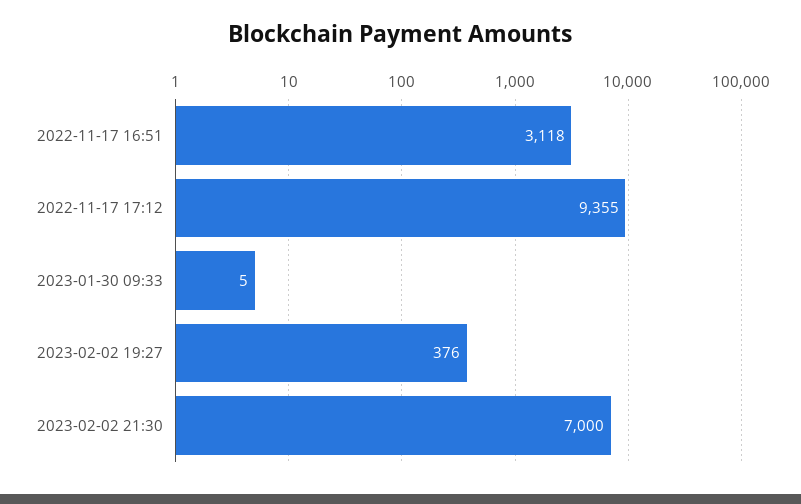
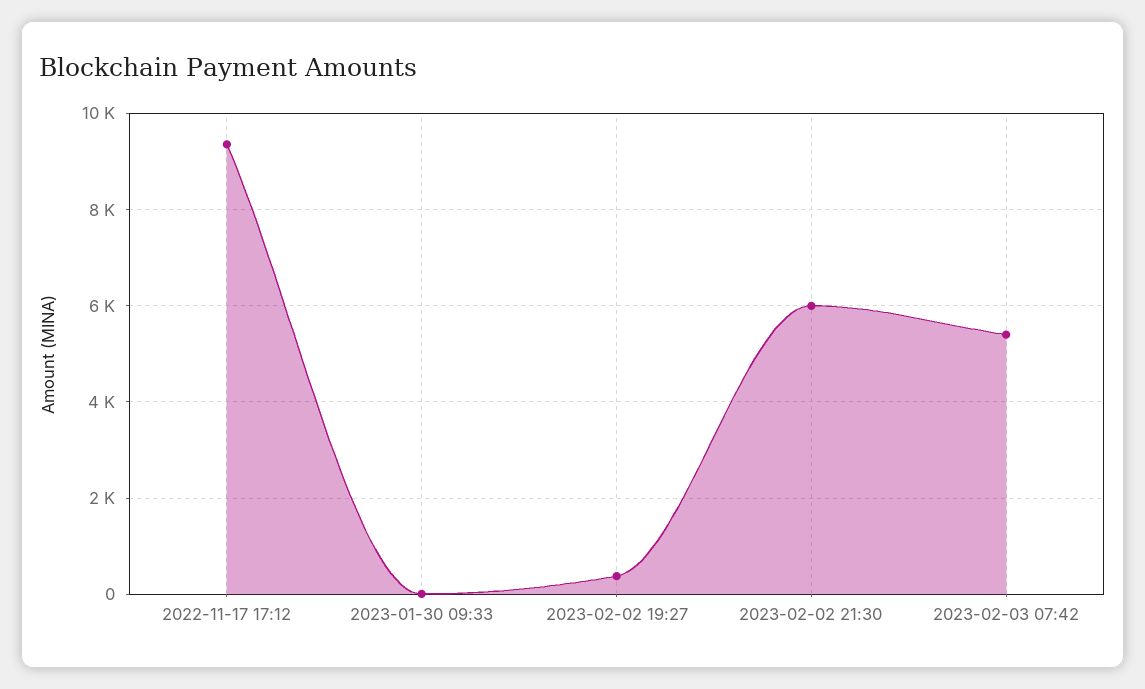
2022-11-17 16:51: 3118 -> none
2023-02-02 21:30: 7000 -> 6000
2023-02-03 07:42: none -> 5400

